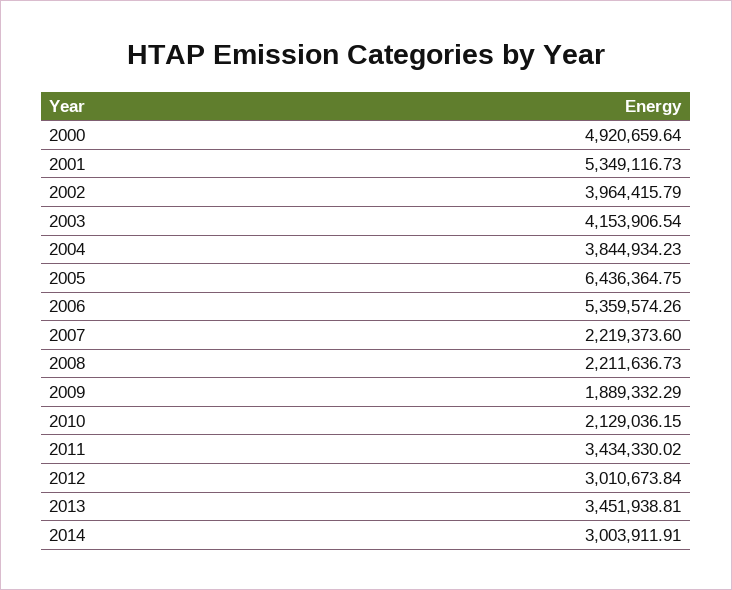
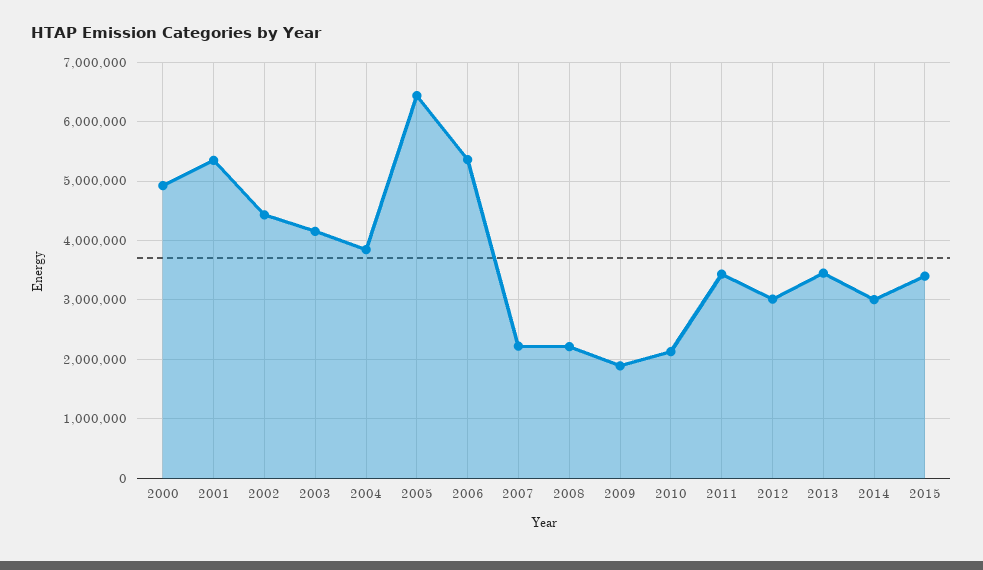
2002: 3964415.79 -> 4400000
2015: none -> 3400000

